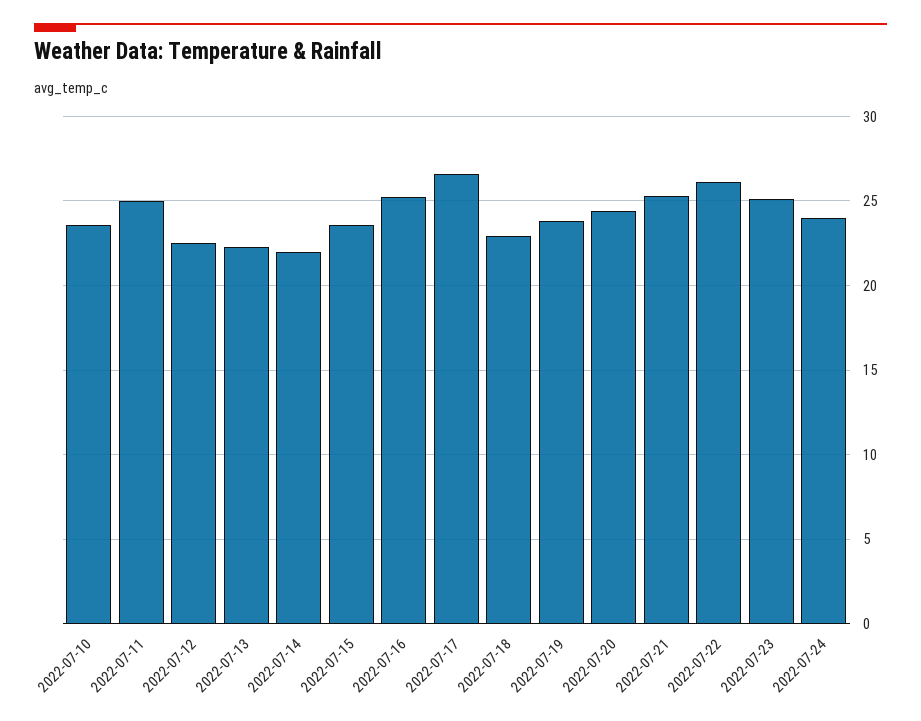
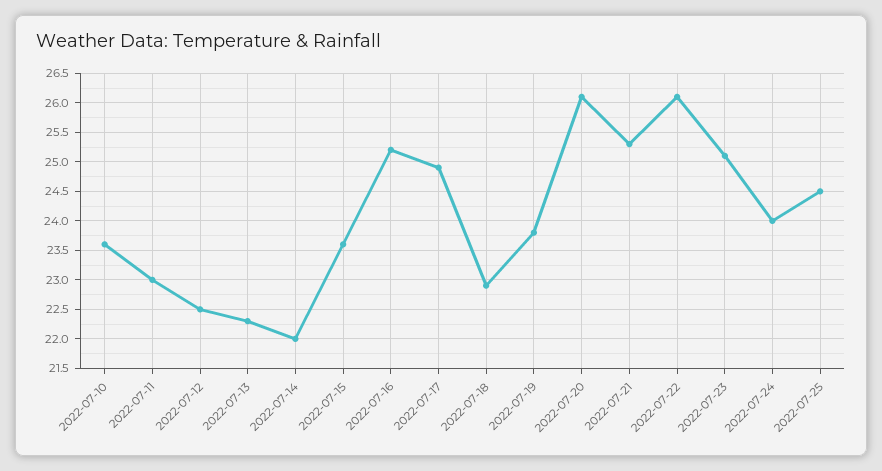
2022-07-11: 25 -> 23
2022-07-17: 26.5 -> 25
2022-07-20: 24.5 -> 26
2022-07-25: none -> 24.5

